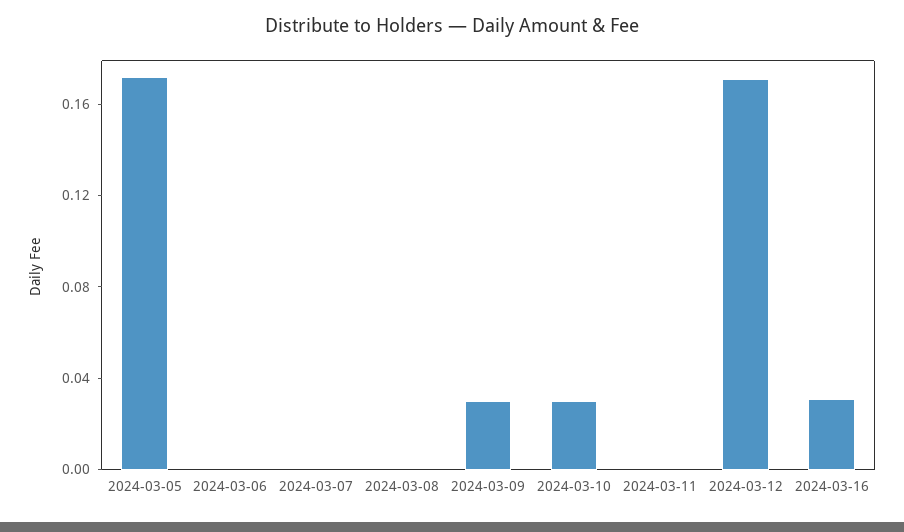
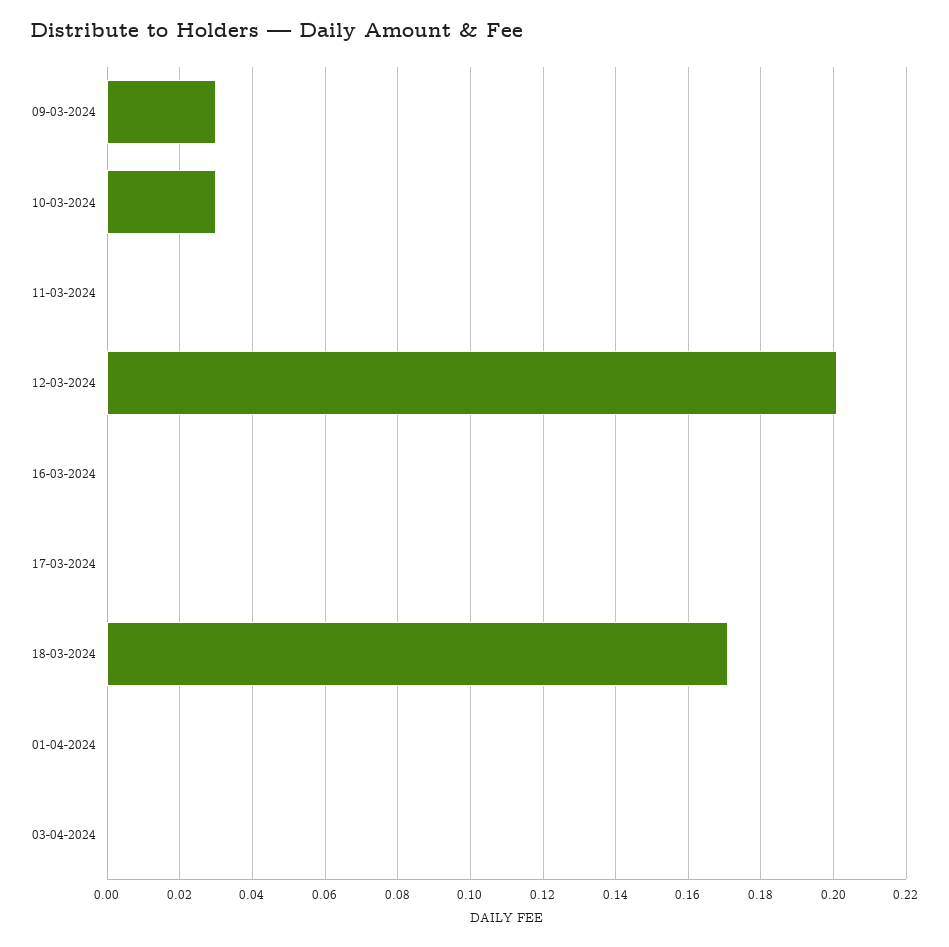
2024-03-05: 0.17 -> none
2024-03-06: 0 -> none
2024-03-07: 0 -> none
2024-03-08: 0 -> none
2024-03-12: 0.17 -> 0.2
2024-03-16: 0.03 -> 0
17-03-2024: none -> 0
18-03-2024: none -> 0.17
01-04-2024: none -> 0
03-04-2024: none -> 0

